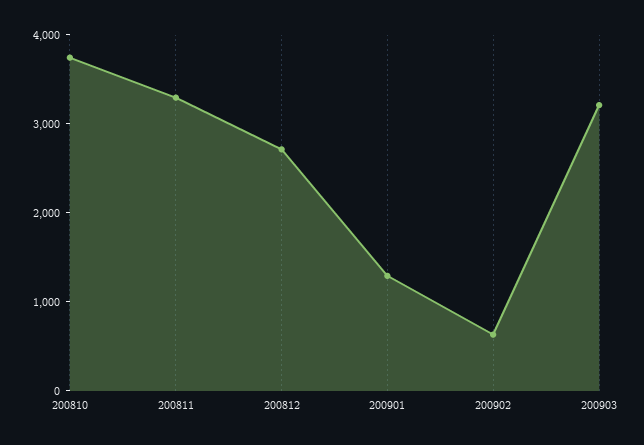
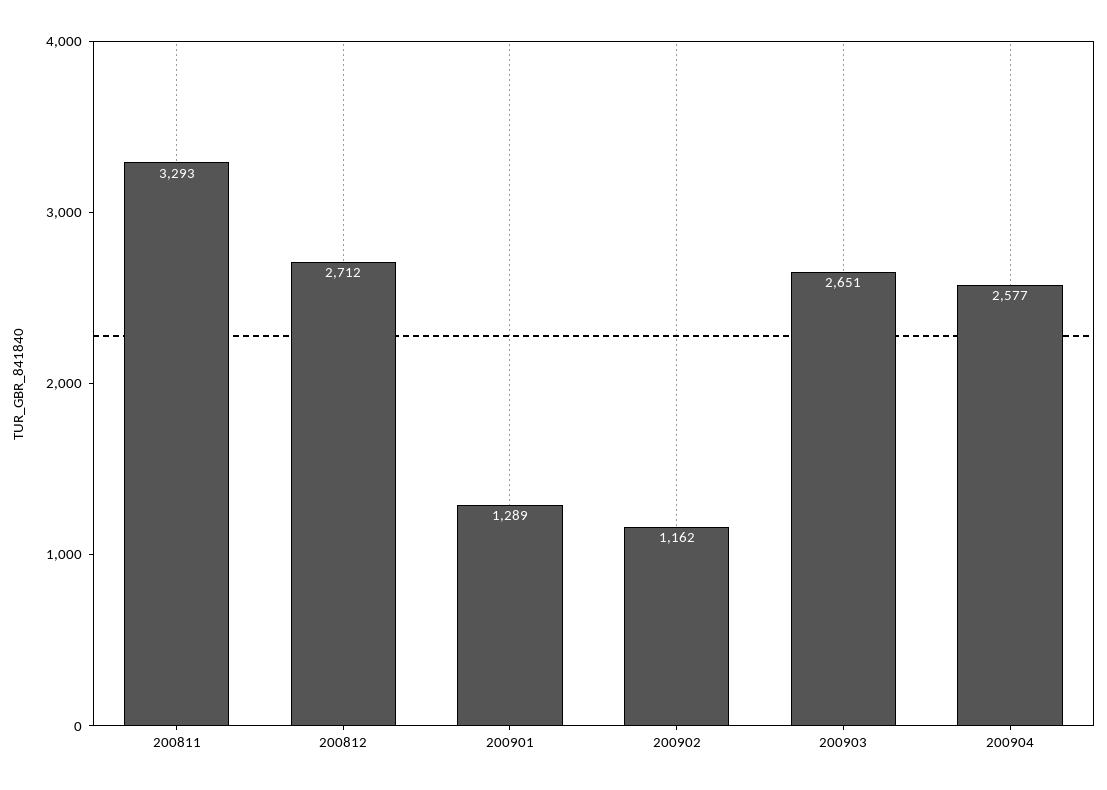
200810: 3800 -> none
200902: 600 -> 1162
200903: 3200 -> 2651
200904: none -> 2577

